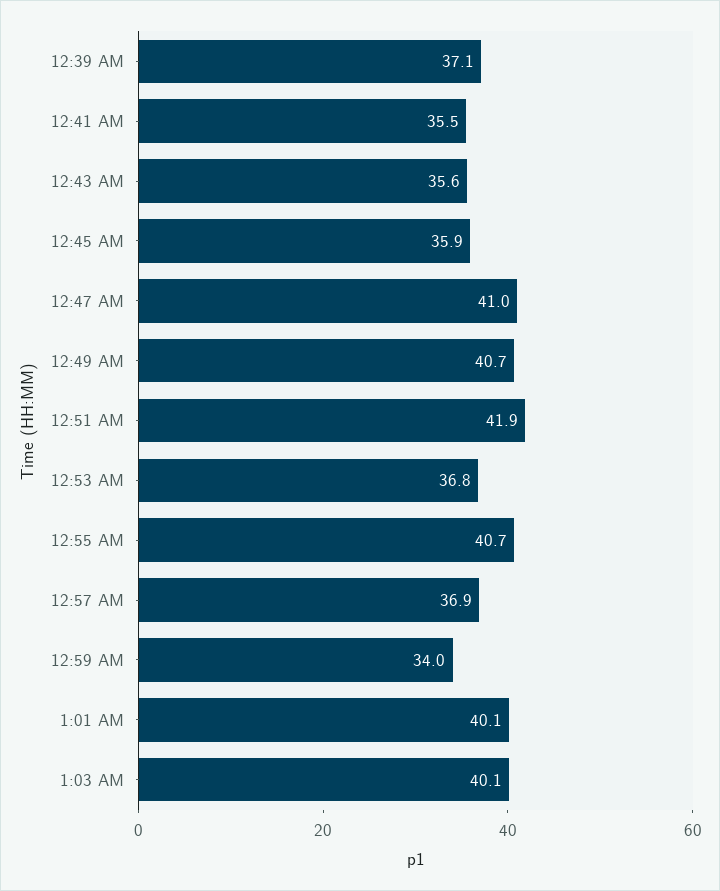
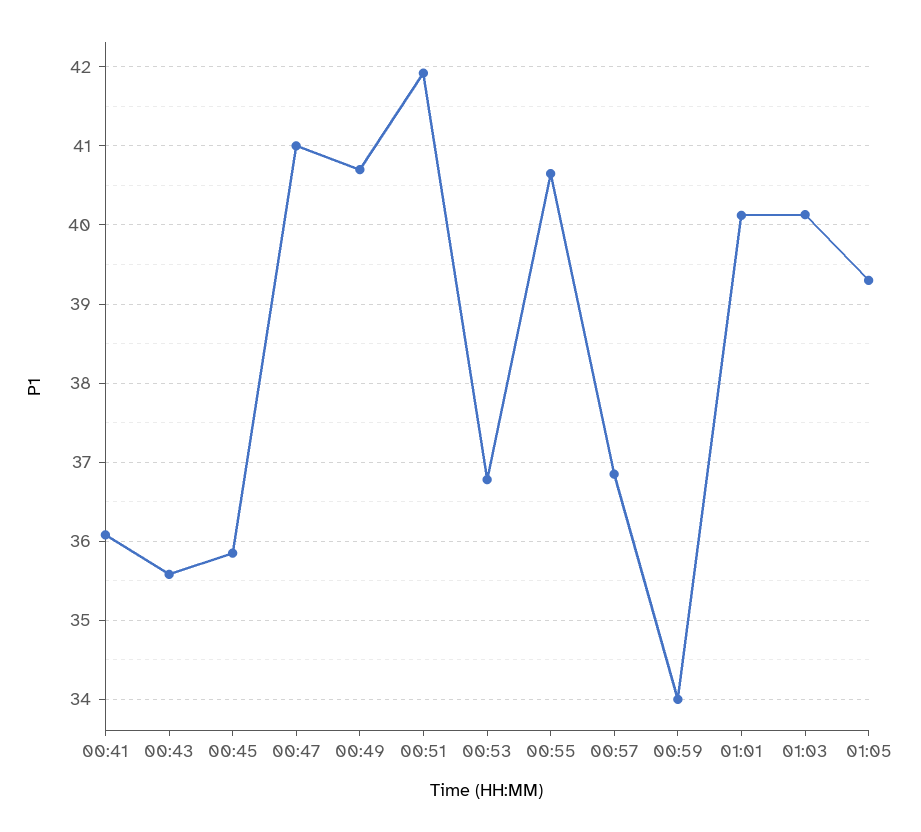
12:39 AM: 37.1 -> none
12:41 AM: 35.5 -> 36.1
01:05: none -> 39.3

